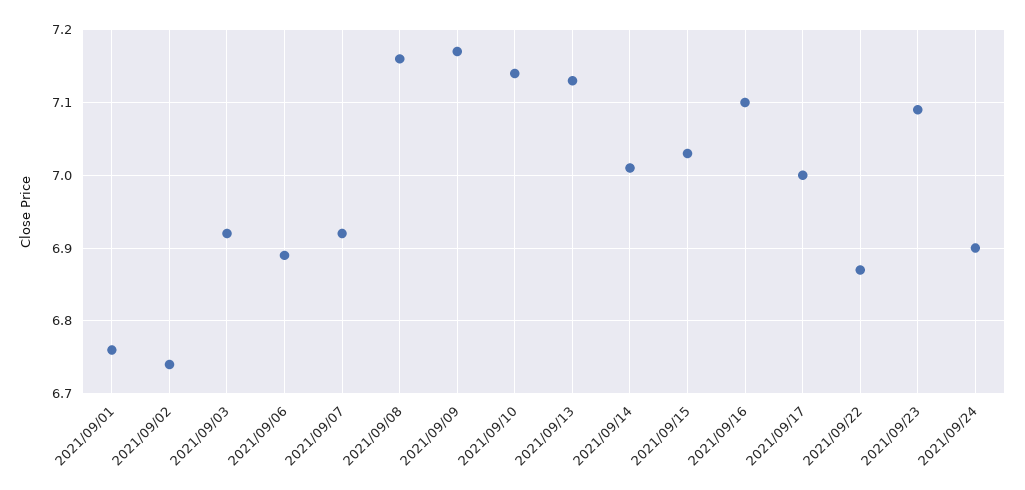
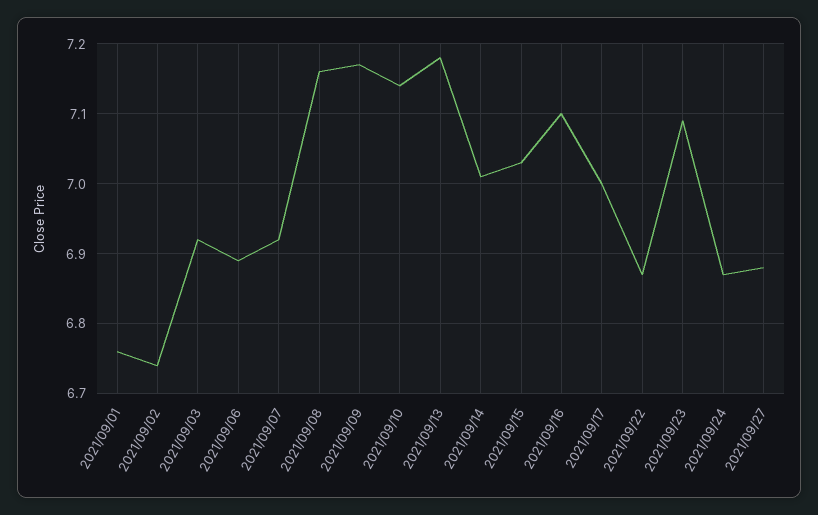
2021/09/13: 7.13 -> 7.18
2021/09/24: 6.9 -> 6.87
2021/09/27: none -> 6.88

